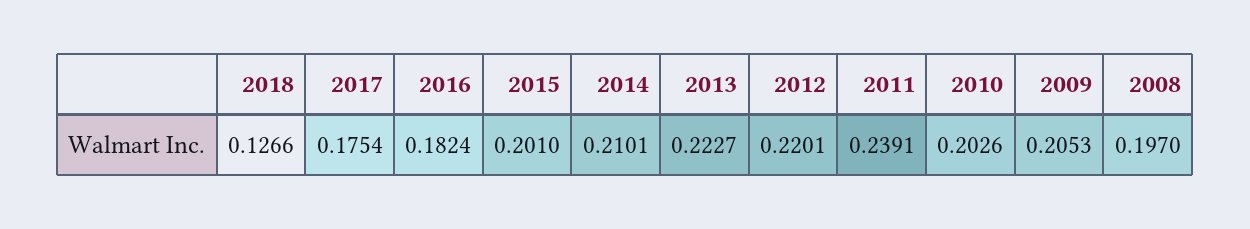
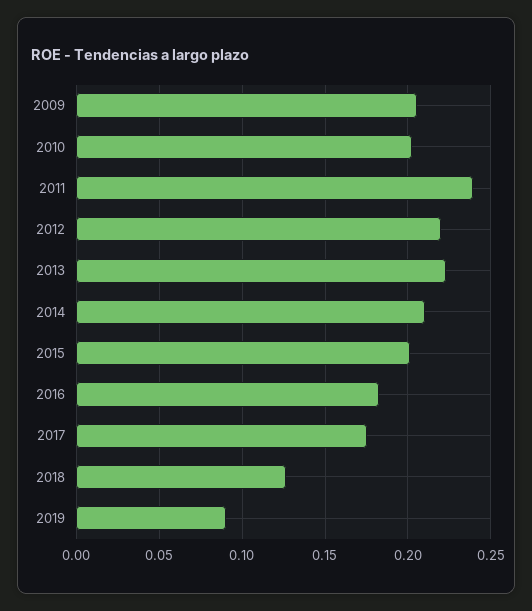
2008: 0.197 -> none
2019: none -> 0.09

